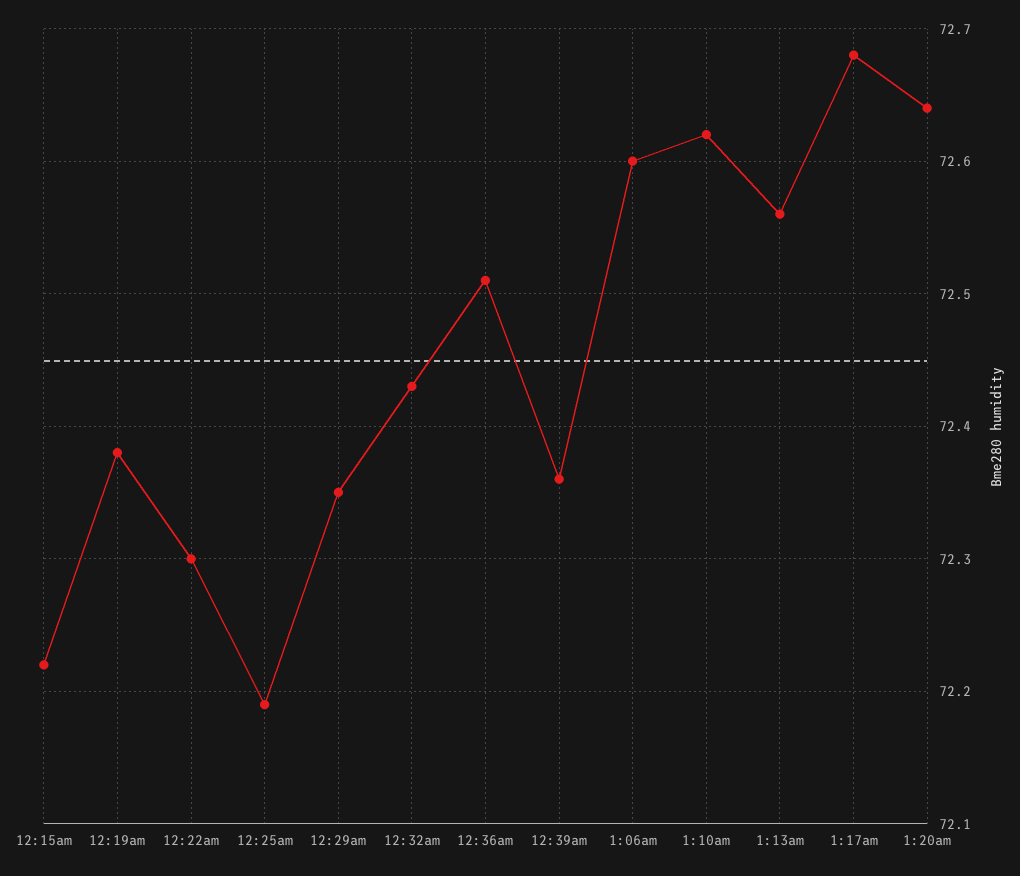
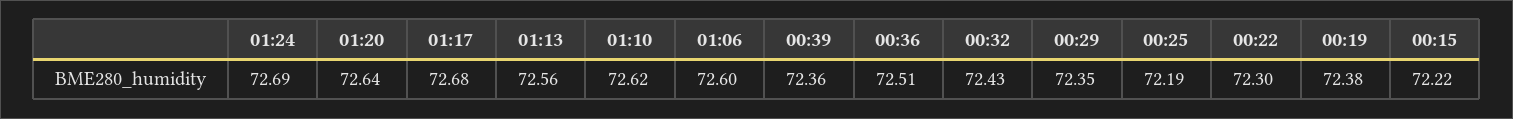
01:24: none -> 72.69

